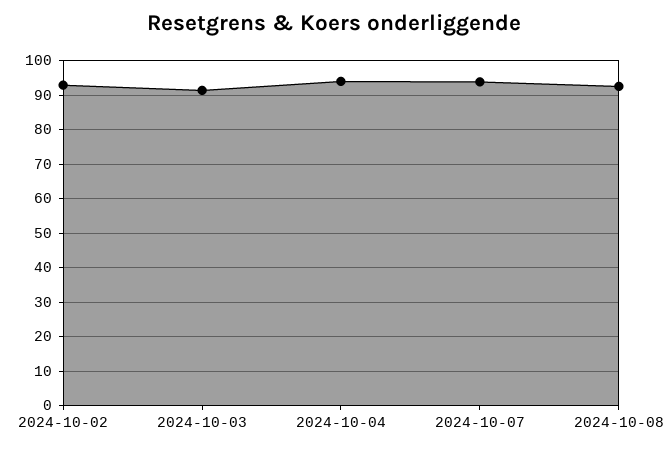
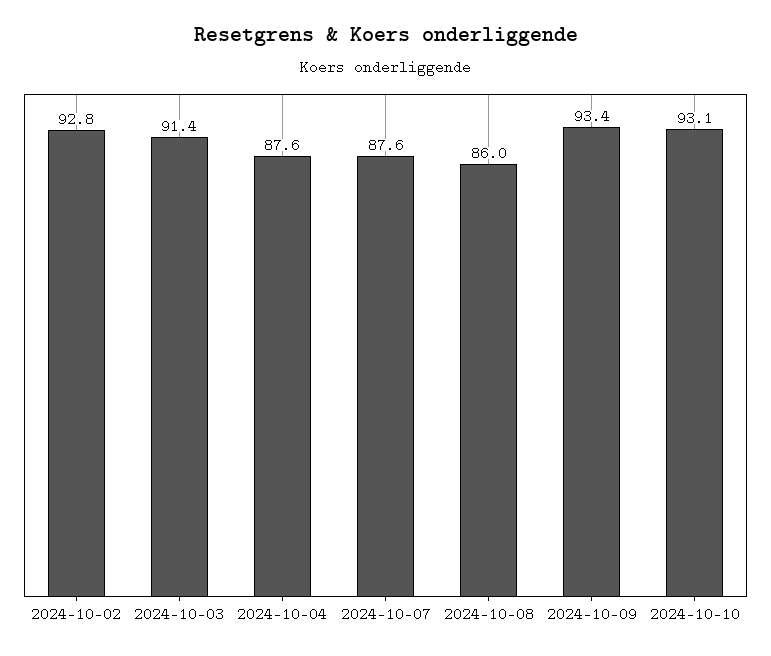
2024-10-04: 94 -> 87.6
2024-10-07: 94 -> 87.6
2024-10-08: 92 -> 86
2024-10-09: none -> 93.4
2024-10-10: none -> 93.1

